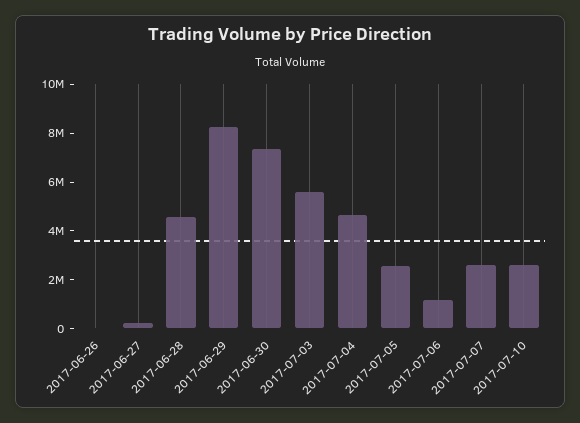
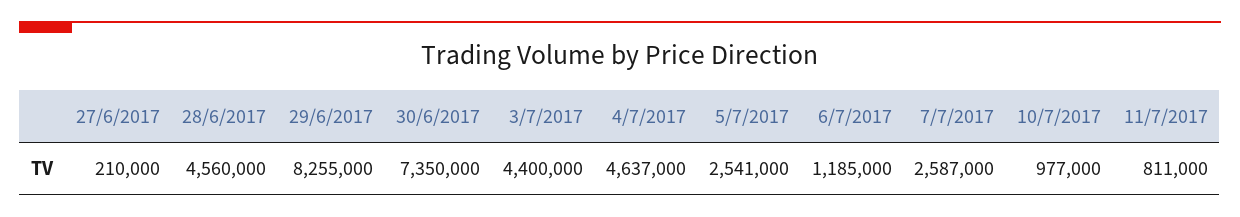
2017-06-26: 0 -> none
2017-07-03: 5500000 -> 4400000
2017-07-10: 2500000 -> 977000
11/7/2017: none -> 811000

